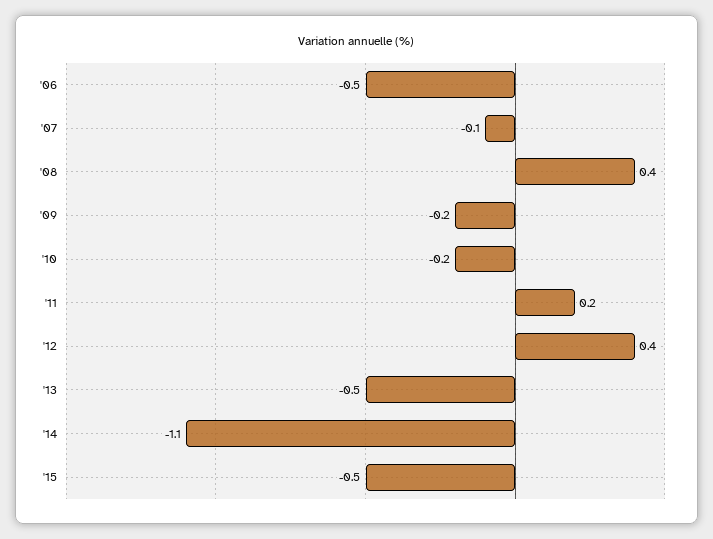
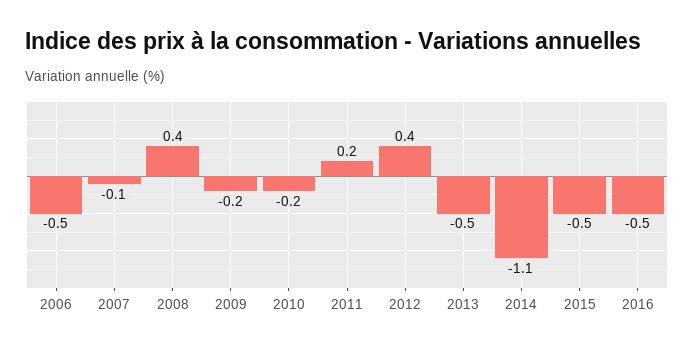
2016: none -> -0.5

